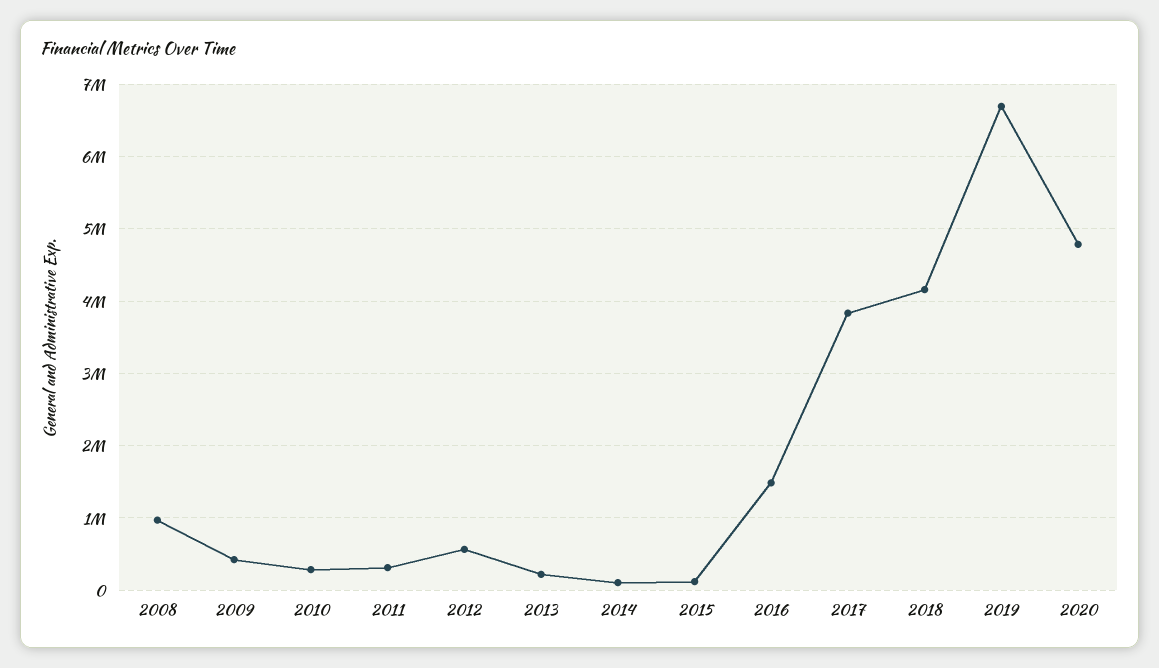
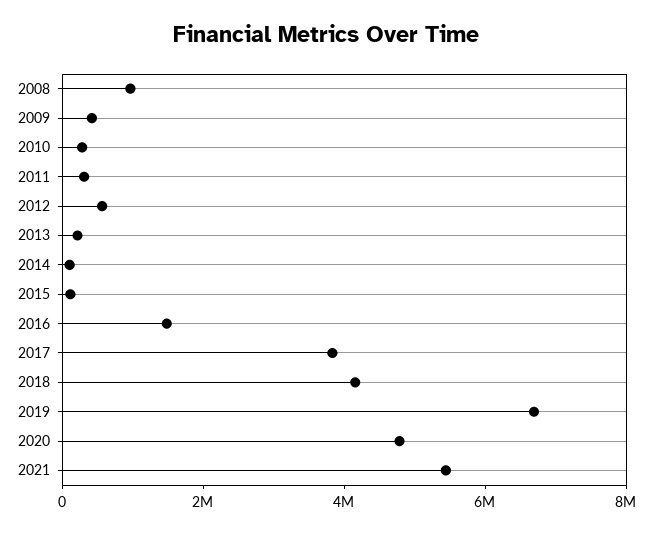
2021: none -> 5500000

